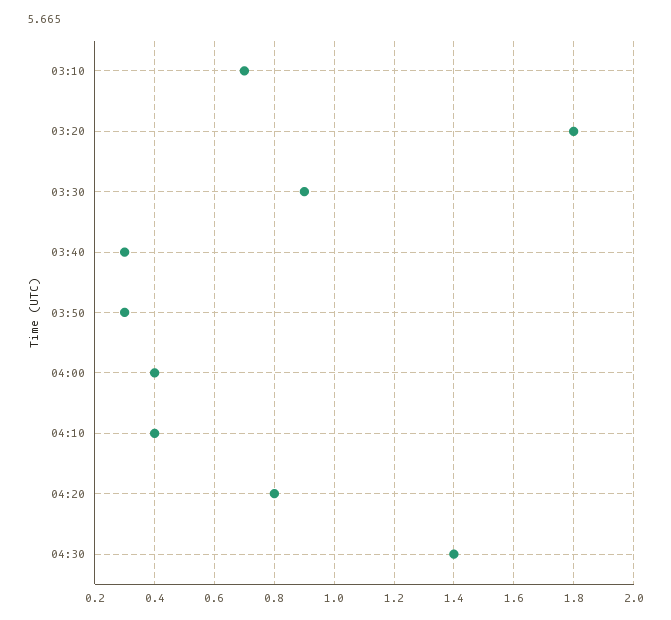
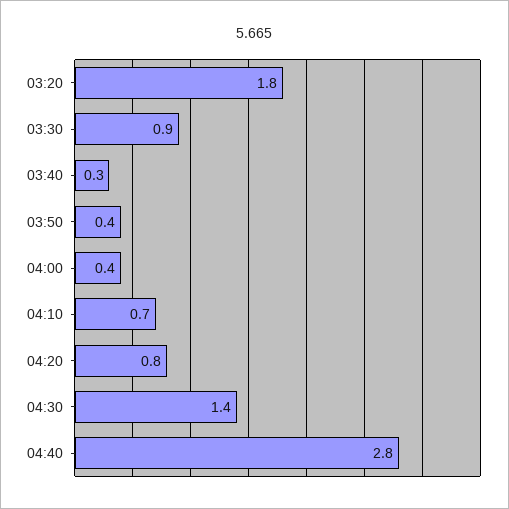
03:10: 0.7 -> none
03:50: 0.3 -> 0.4
04:10: 0.4 -> 0.7
04:40: none -> 2.8

